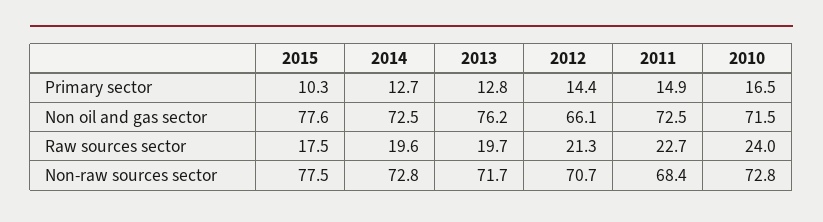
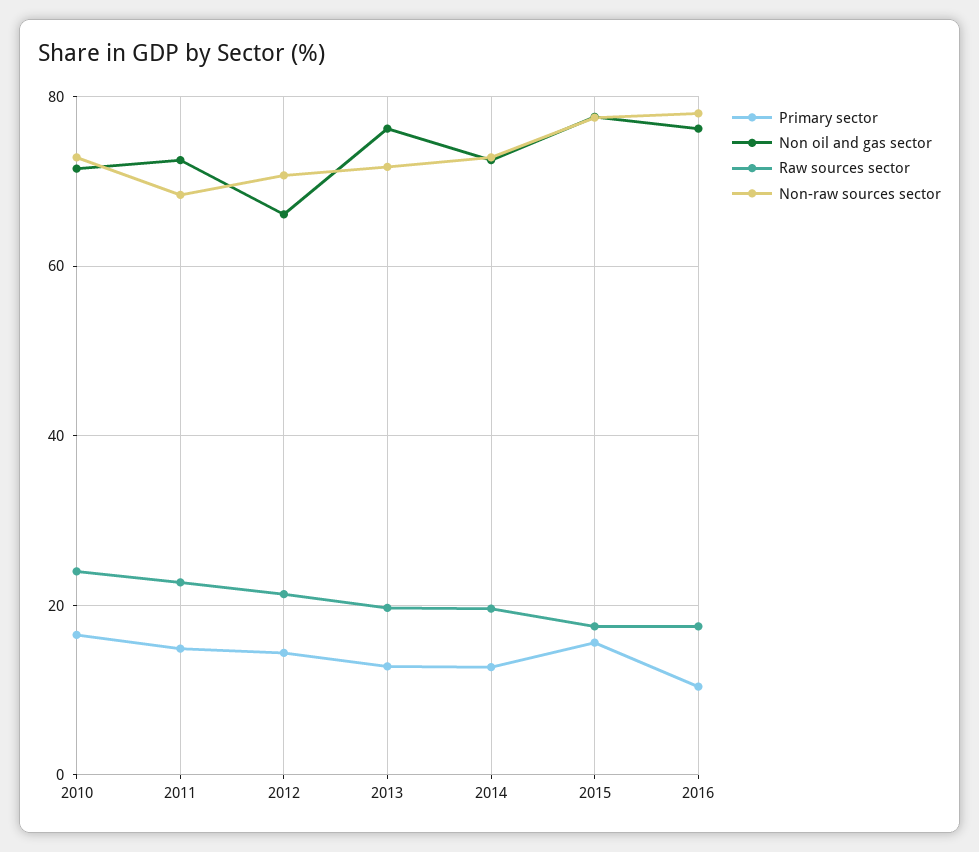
Primary sector, 2015: 10.3 -> 16
Primary sector, 2016: none -> 10
Non oil and gas sector, 2016: none -> 76
Raw sources sector, 2016: none -> 18
Non-raw sources sector, 2016: none -> 78

